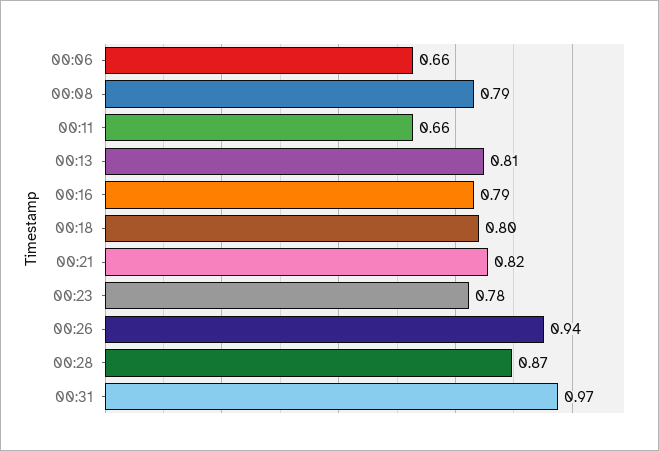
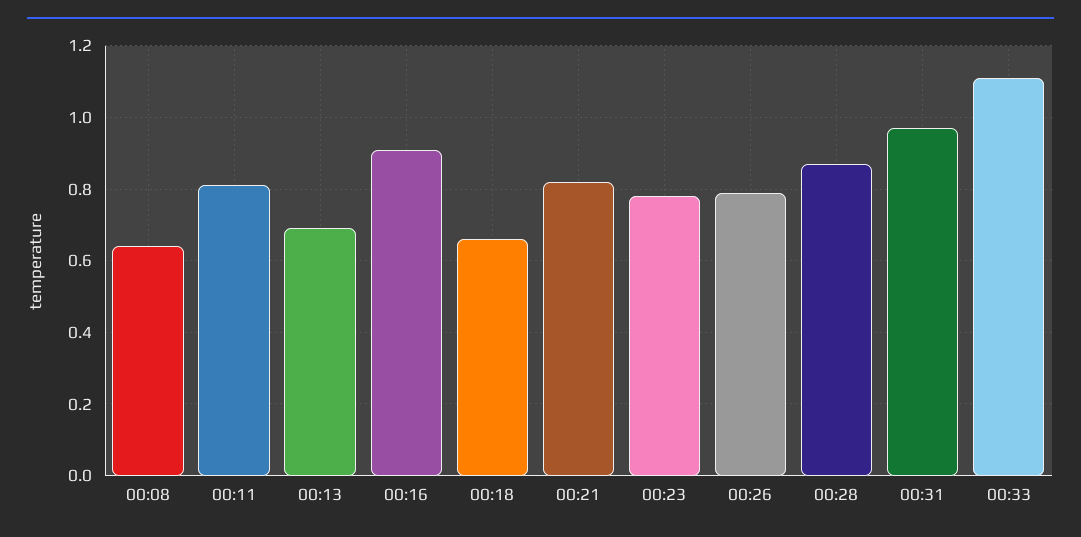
00:06: 0.66 -> none
00:08: 0.79 -> 0.65
00:11: 0.66 -> 0.8
00:13: 0.81 -> 0.7
00:16: 0.79 -> 0.9
00:18: 0.8 -> 0.65
00:26: 0.94 -> 0.8
00:33: none -> 1.1

